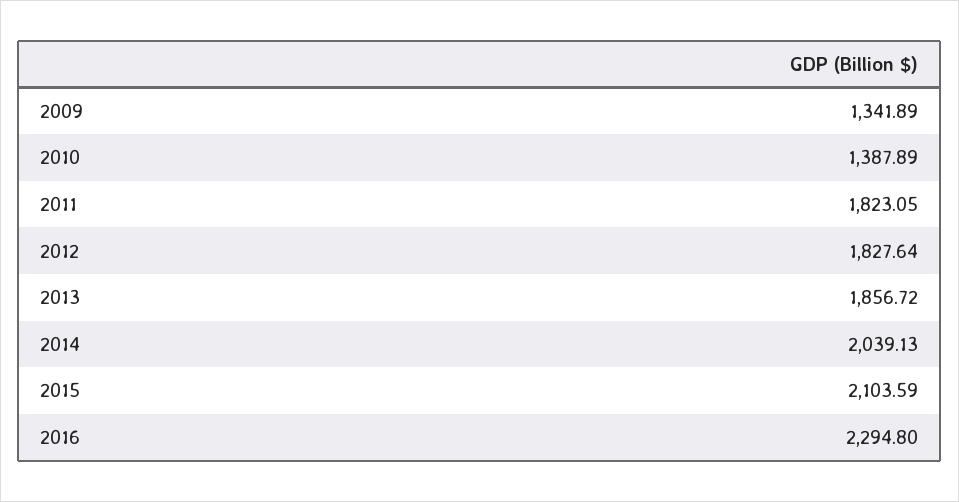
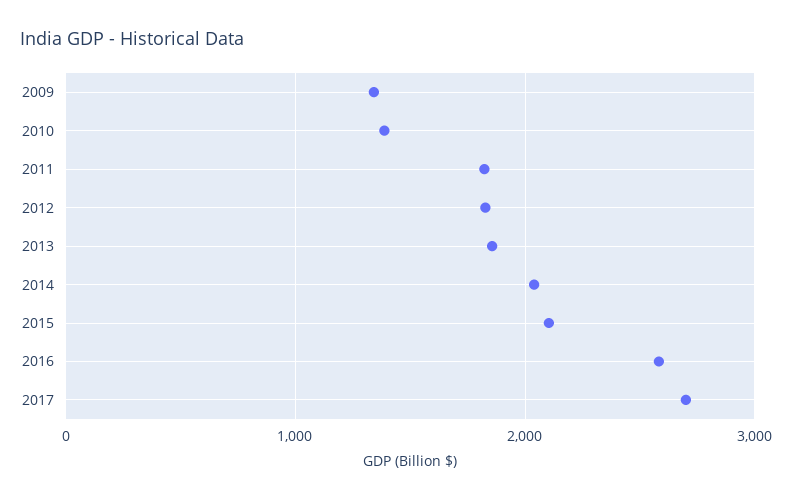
2016: 2294.8 -> 2600
2017: none -> 2700

